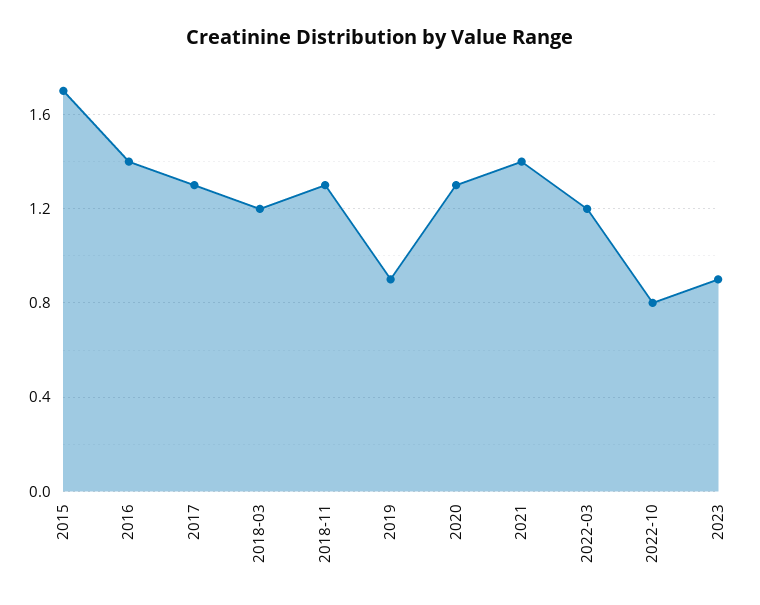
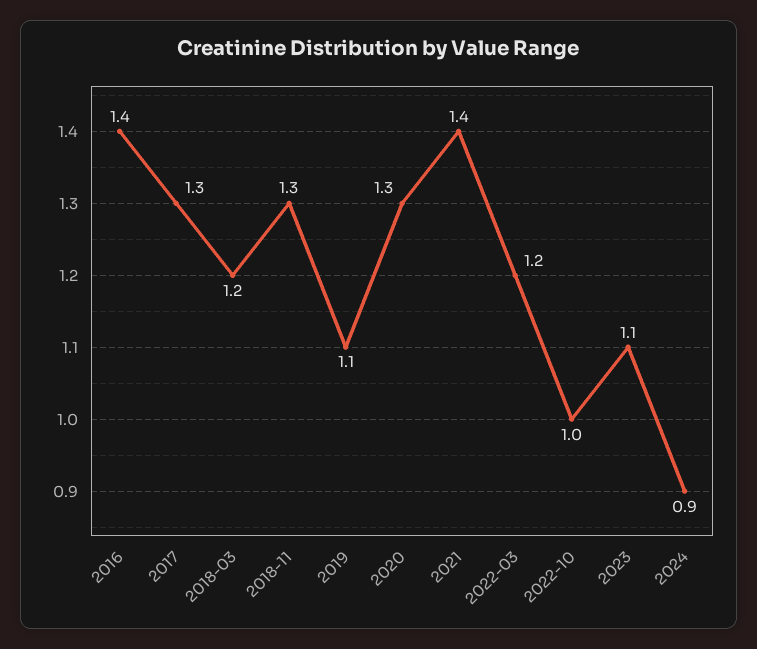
2015: 1.7 -> none
2019: 0.9 -> 1.1
2022-10: 0.8 -> 1
2023: 0.9 -> 1.1
2024: none -> 0.9

